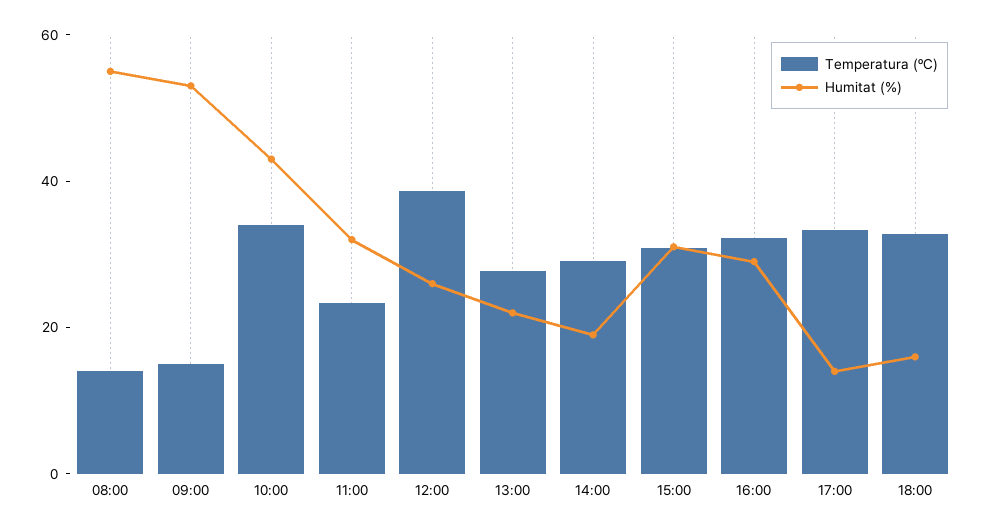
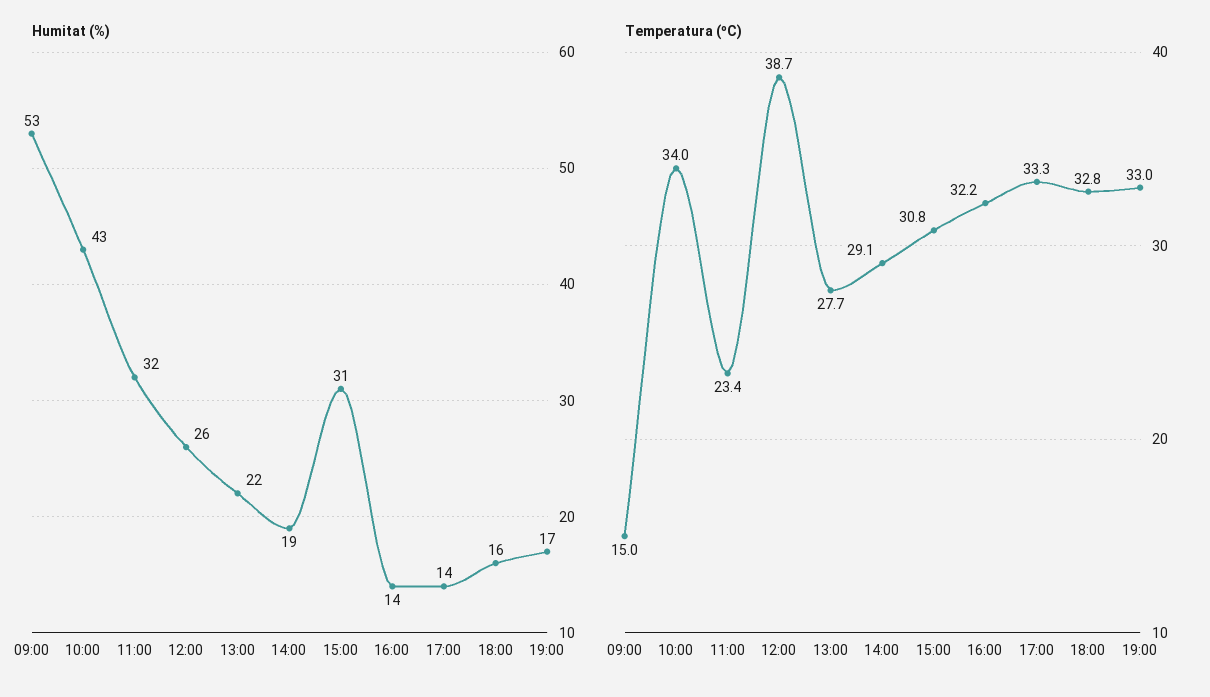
Temperatura (ºC), 08:00: 15 -> none
Humitat (%), 08:00: 55 -> none
Humitat (%), 16:00: 30 -> 14
Humitat (%), 19:00: none -> 17
Temperatura (ºC), 19:00: none -> 33

